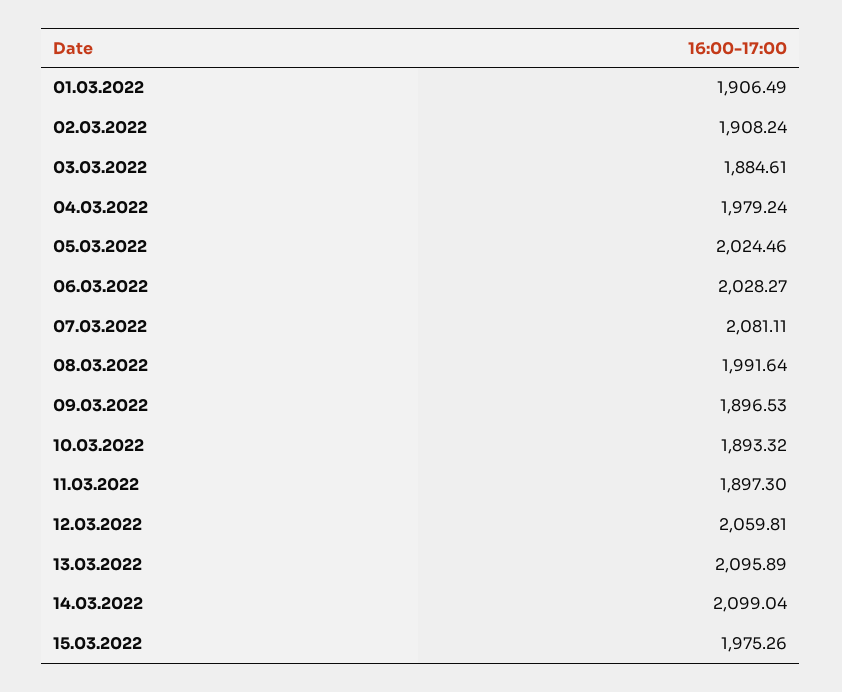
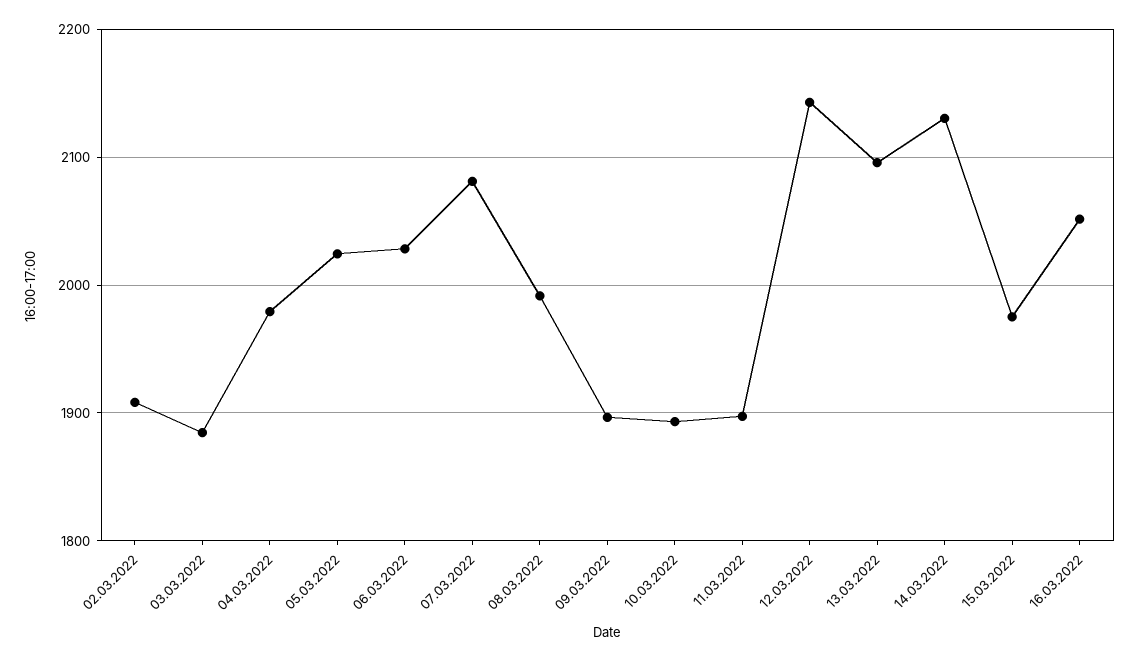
01.03.2022: 1906.49 -> none
12.03.2022: 2059.81 -> 2140
14.03.2022: 2099.04 -> 2130
16.03.2022: none -> 2050

